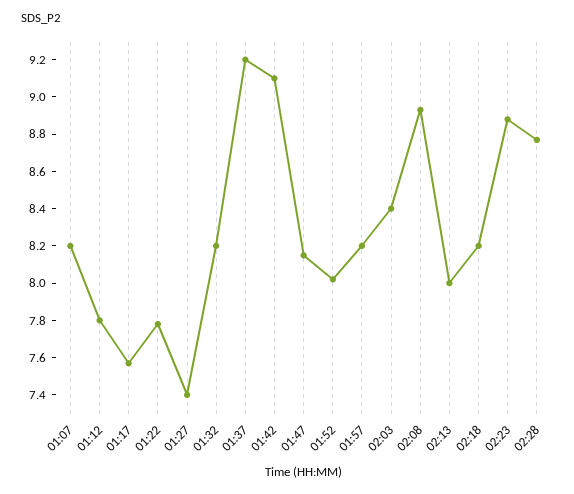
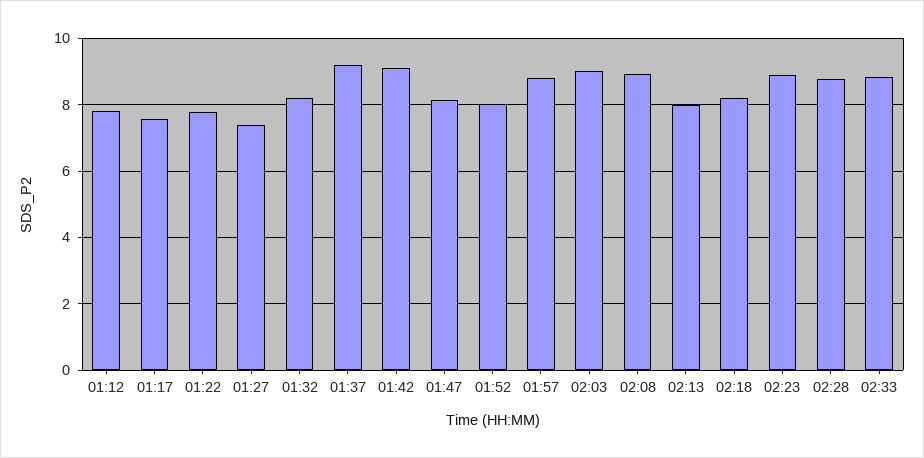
01:07: 8.2 -> none
01:57: 8.2 -> 8.8
02:03: 8.4 -> 9
02:33: none -> 8.8

